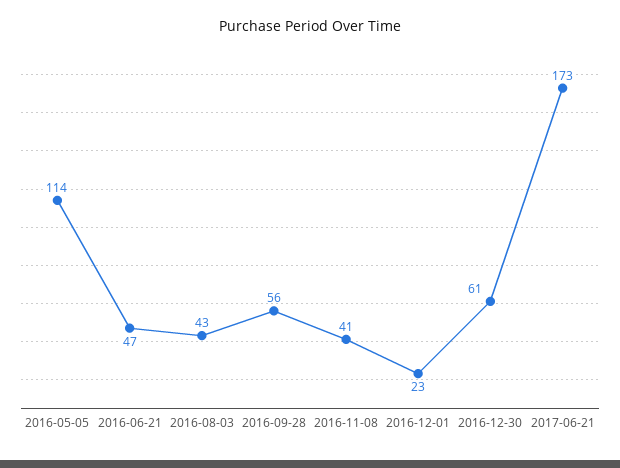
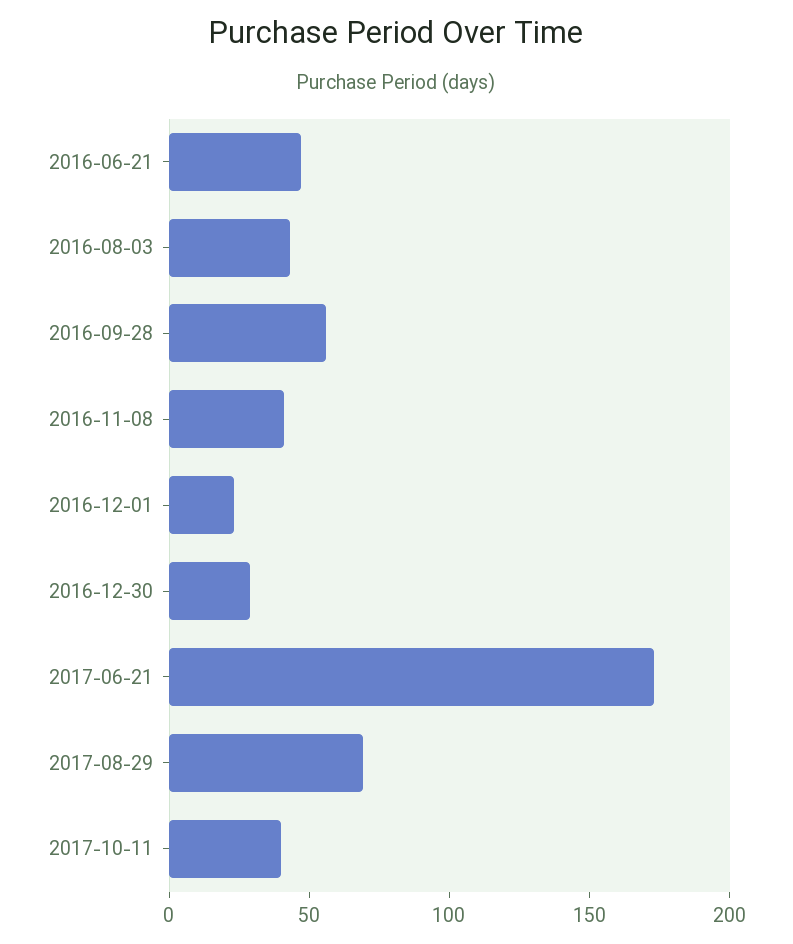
2016-05-05: 114 -> none
2016-12-30: 61 -> 30
2017-08-29: none -> 70
2017-10-11: none -> 40

